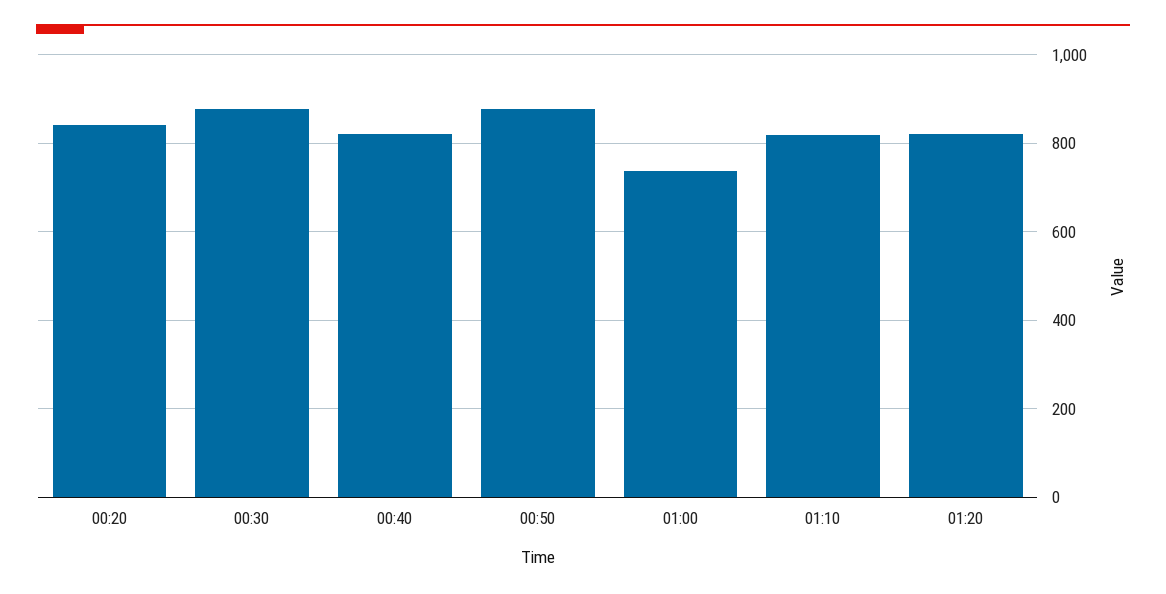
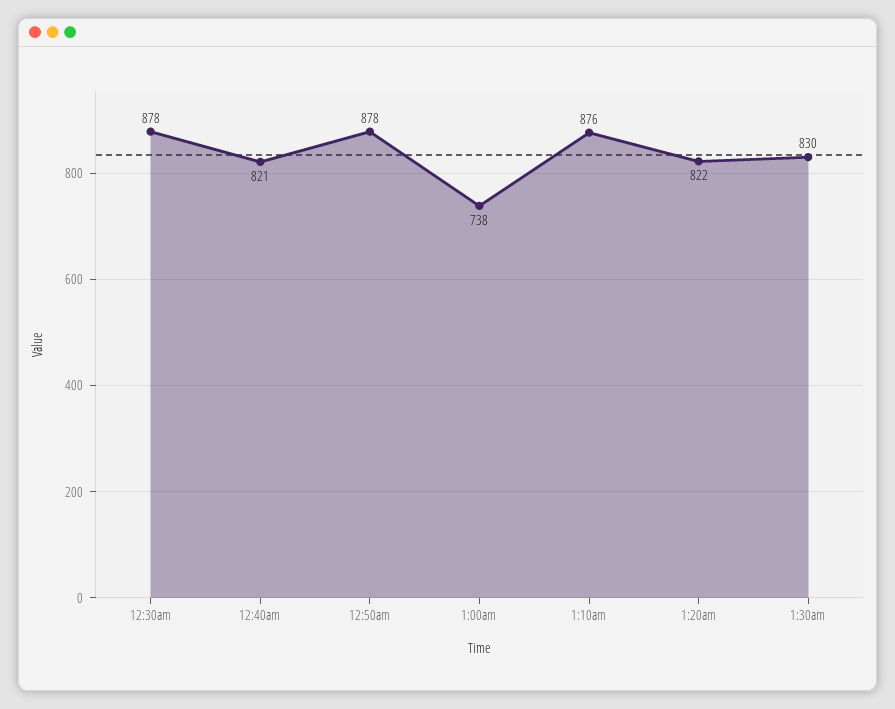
00:20: 840 -> none
01:10: 820 -> 876
1:30am: none -> 830

